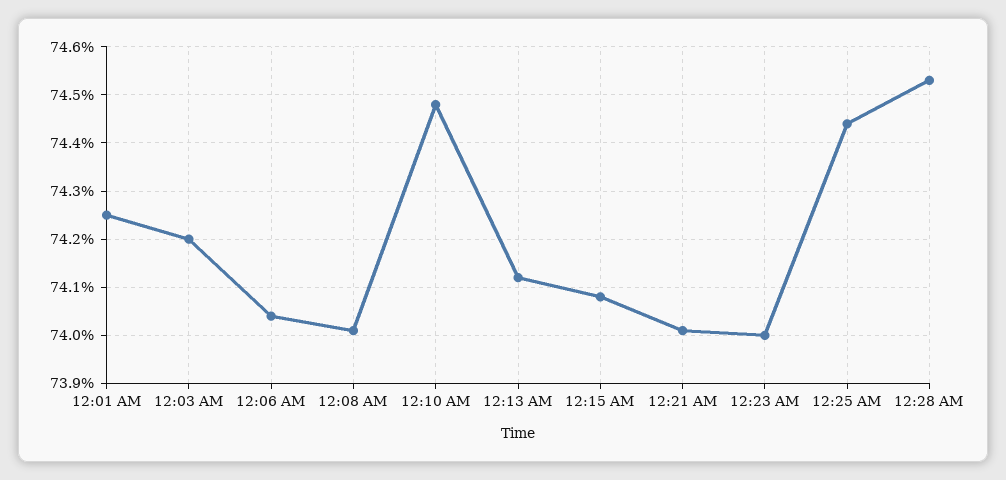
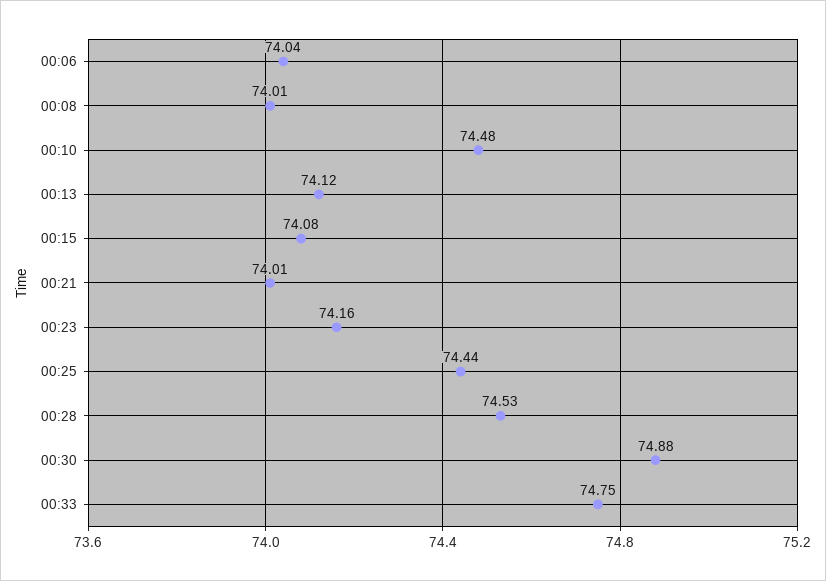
12:01 AM: 74.25 -> none
12:03 AM: 74.2 -> none
12:23 AM: 74 -> 74.16
00:30: none -> 74.88
00:33: none -> 74.75

